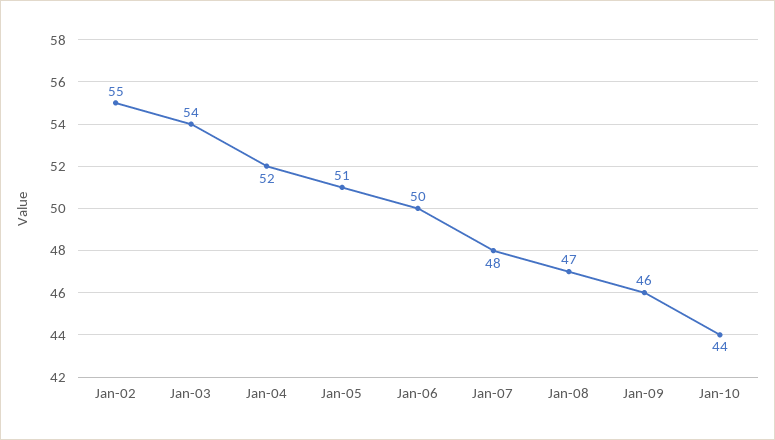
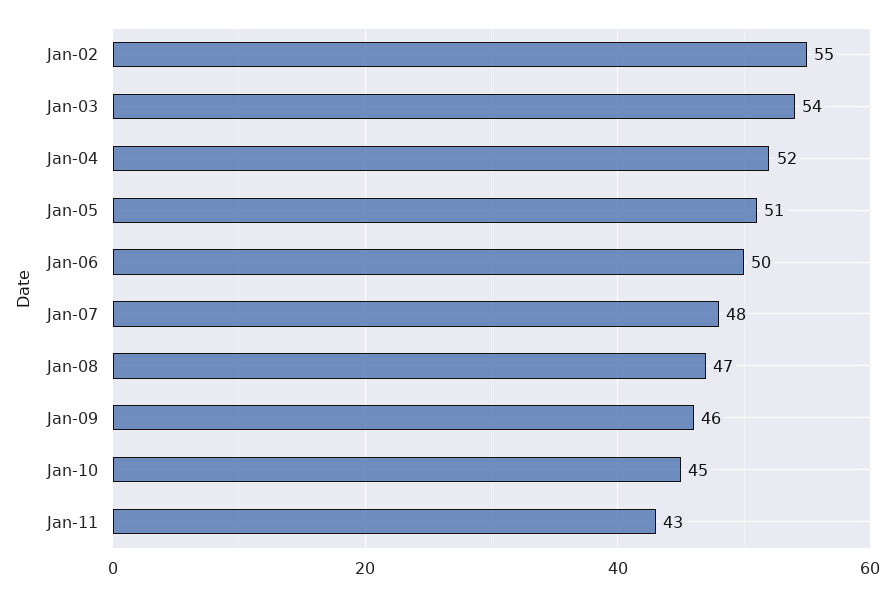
Jan-10: 44 -> 45
Jan-11: none -> 43

